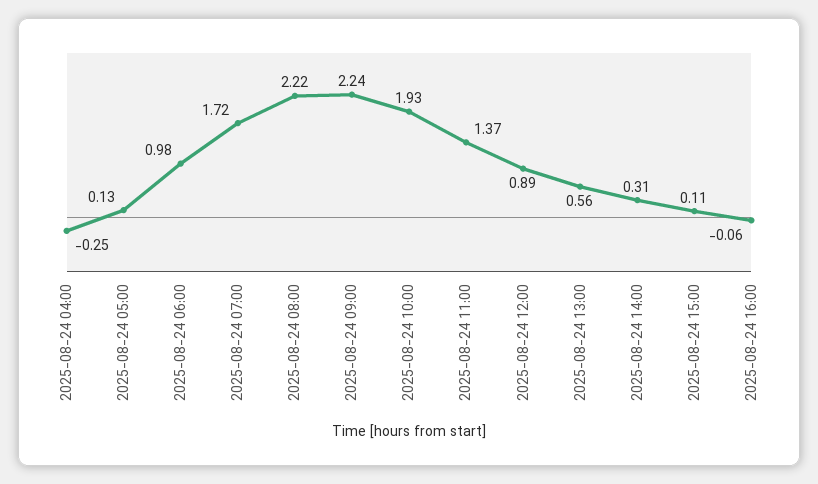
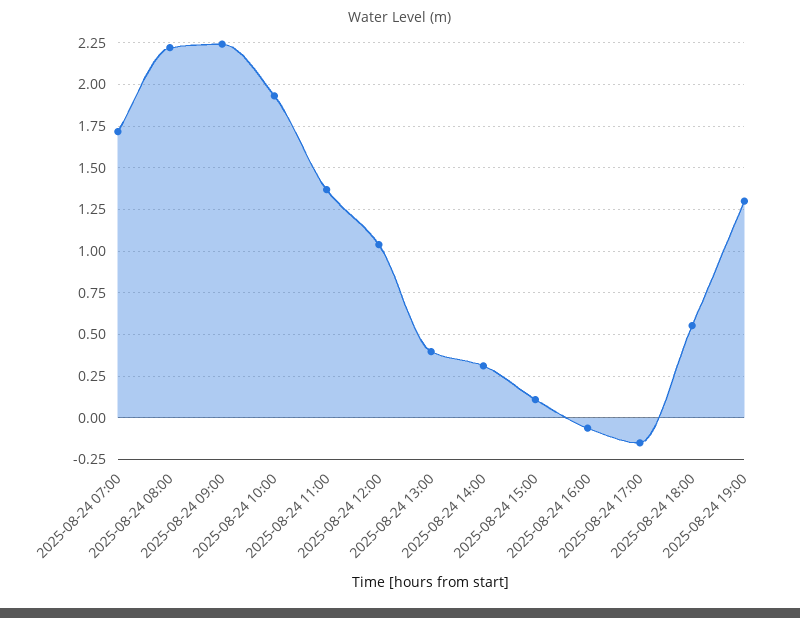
2025-08-24 04:00: -0.25 -> none
2025-08-24 05:00: 0.13 -> none
2025-08-24 06:00: 0.98 -> none
2025-08-24 12:00: 0.89 -> 1.05
2025-08-24 13:00: 0.56 -> 0.4
2025-08-24 17:00: none -> -0.15
2025-08-24 18:00: none -> 0.55
2025-08-24 19:00: none -> 1.3

